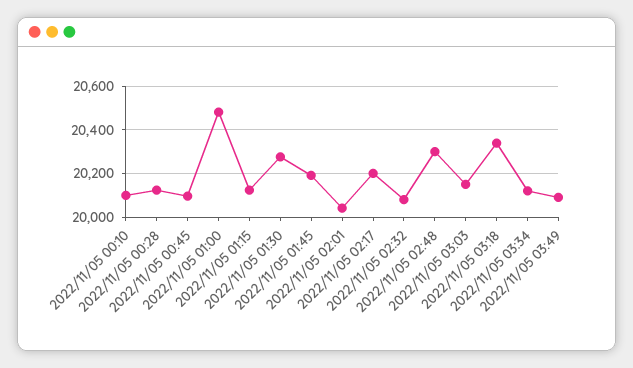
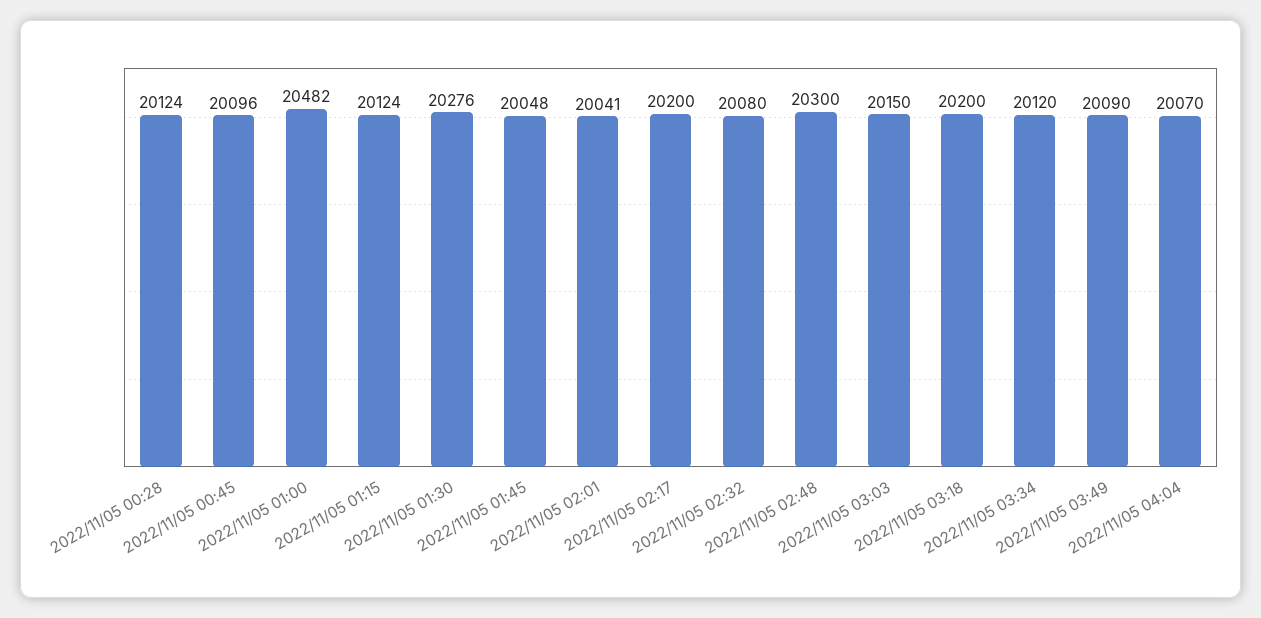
2022/11/05 00:10: 20100 -> none
2022/11/05 01:45: 20200 -> 20048
2022/11/05 03:18: 20350 -> 20200
2022/11/05 04:04: none -> 20070

